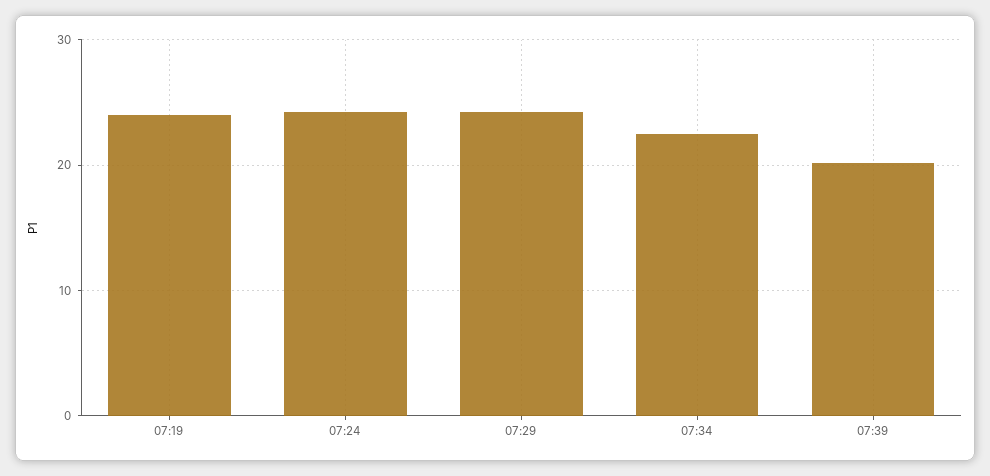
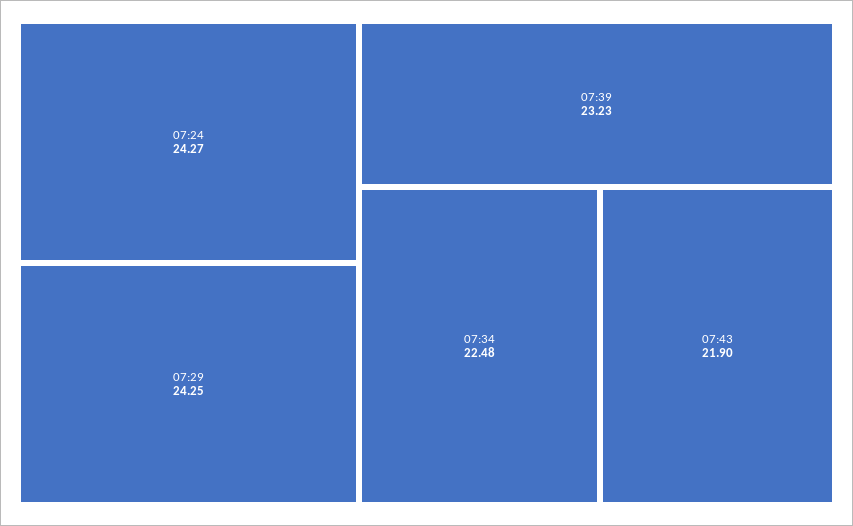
07:19: 24 -> none
07:39: 20 -> 23.23
07:43: none -> 21.9

